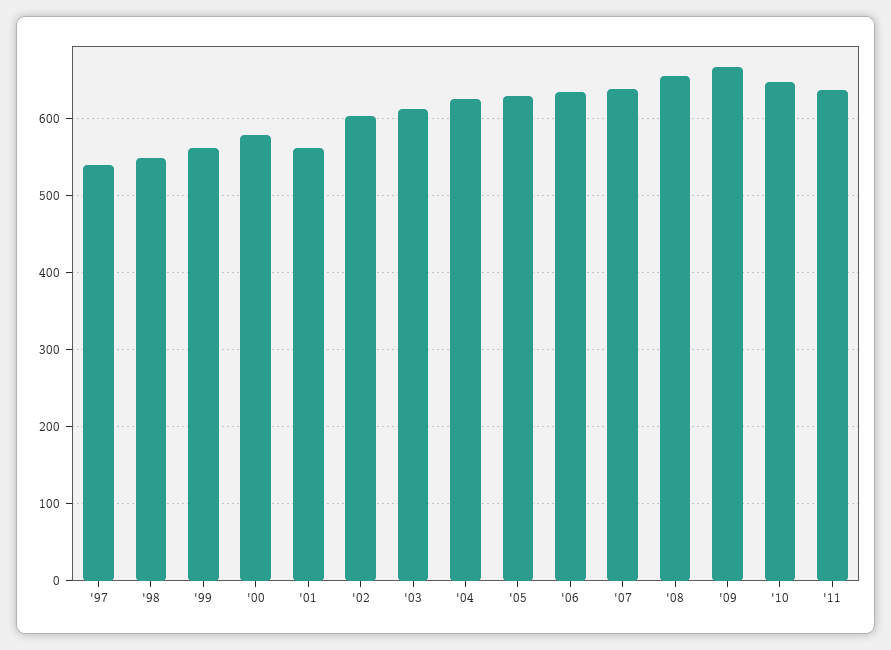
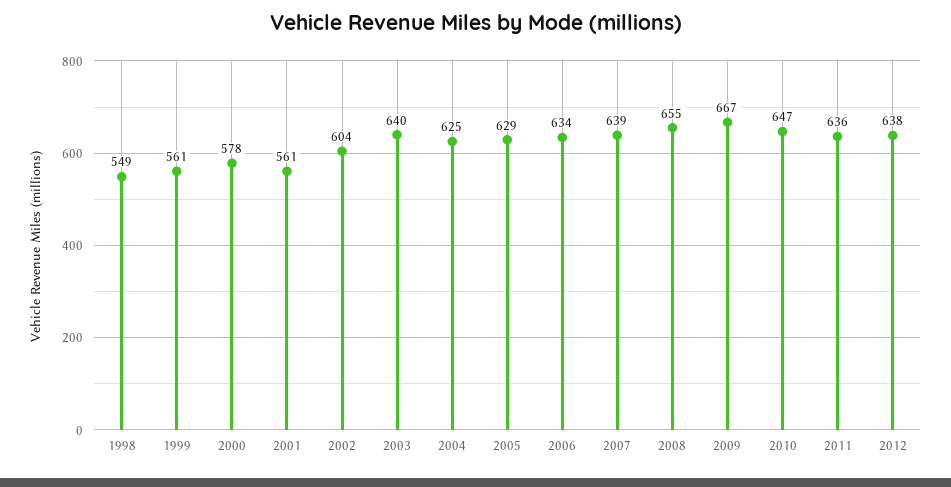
'97: 540 -> none
'03: 610 -> 640
2012: none -> 638

